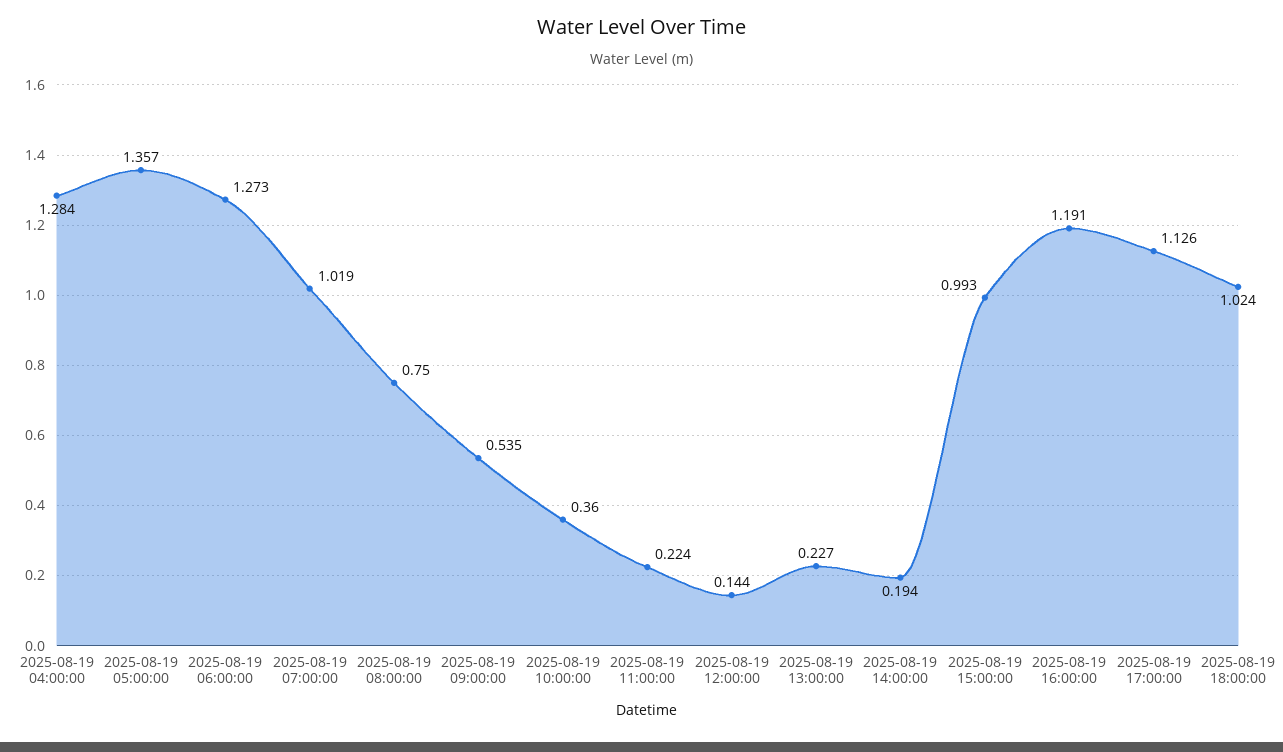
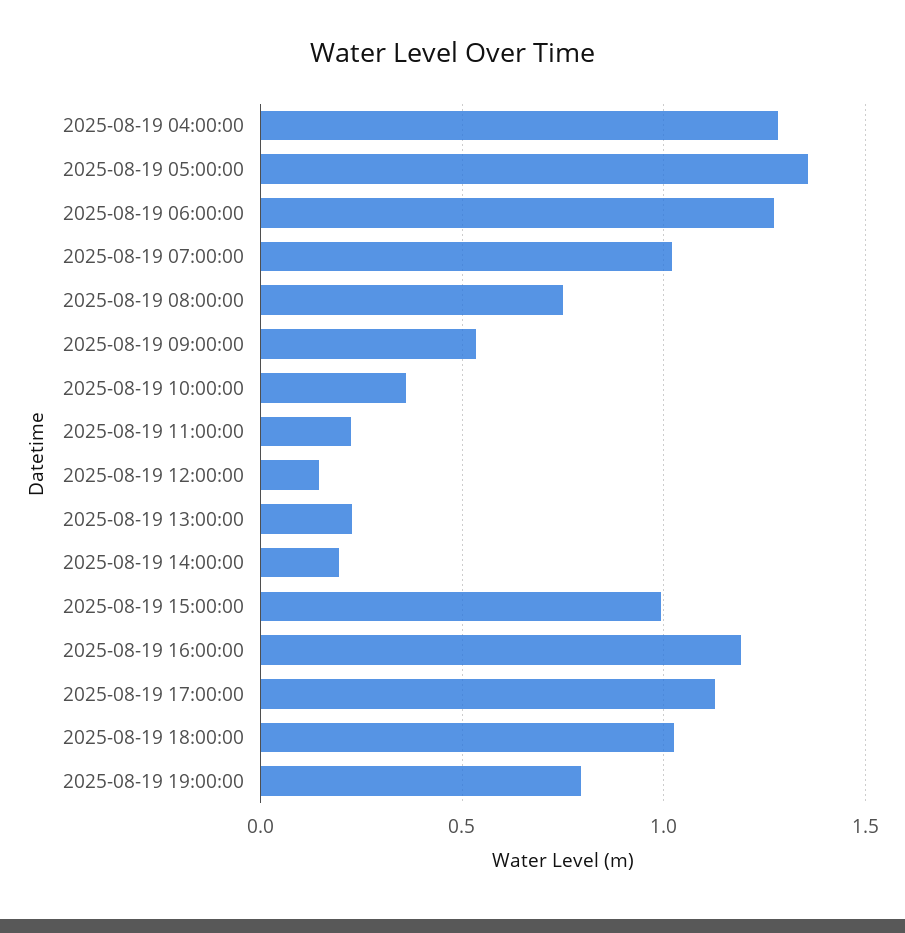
2025-08-19 19:00:00: none -> 0.8

